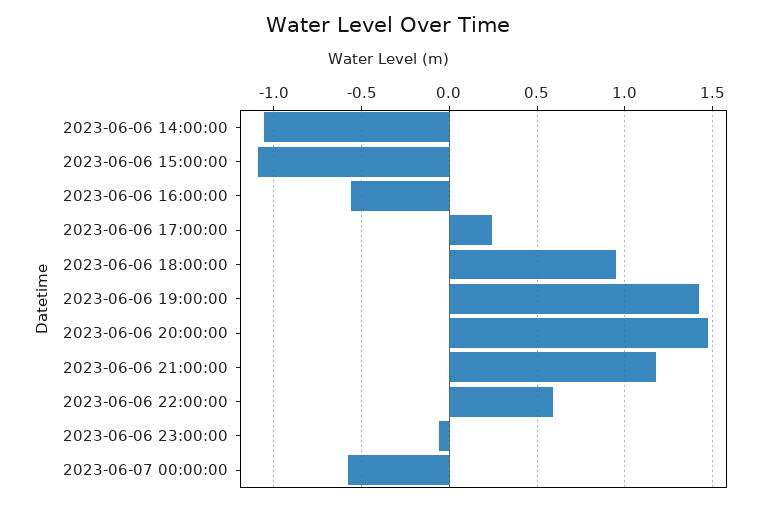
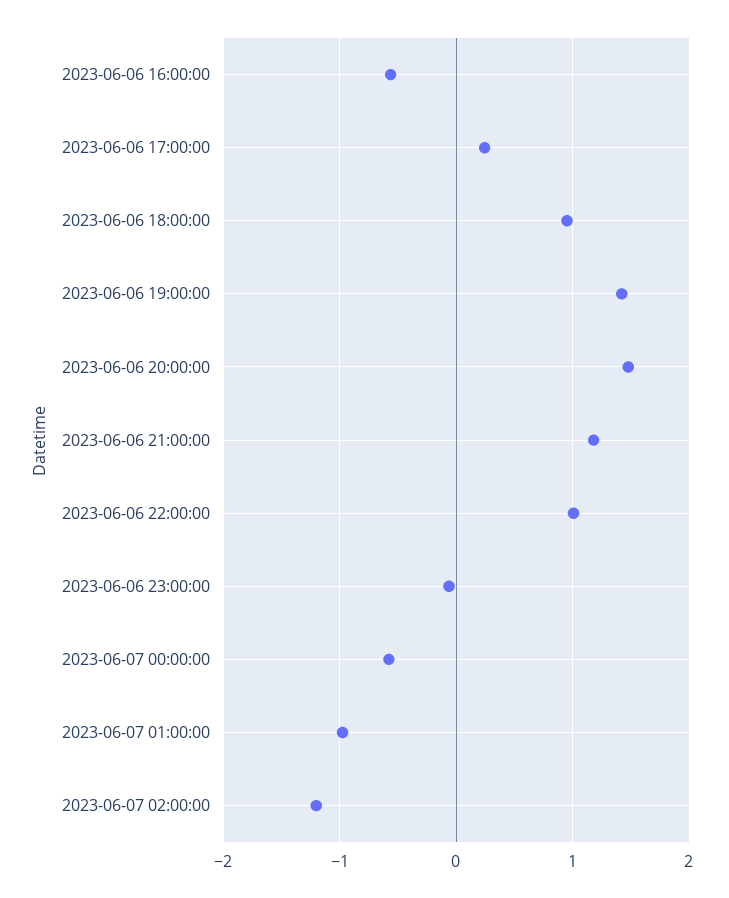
2023-06-06 14:00:00: -1.05 -> none
2023-06-06 15:00:00: -1.1 -> none
2023-06-06 22:00:00: 0.6 -> 1
2023-06-07 01:00:00: none -> -1
2023-06-07 02:00:00: none -> -1.2

